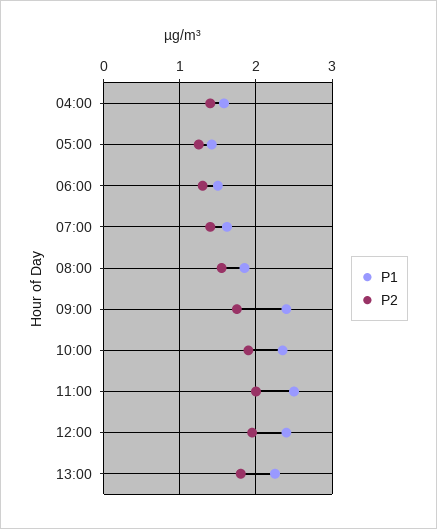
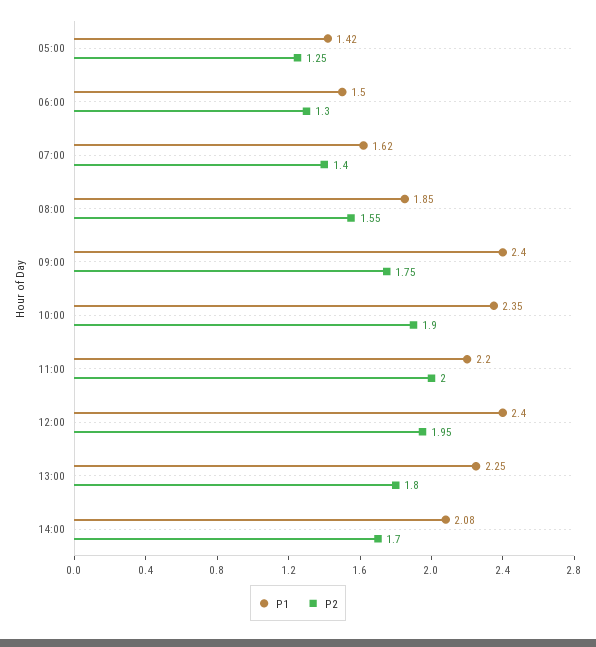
P1, 04:00: 1.6 -> none
P2, 04:00: 1.4 -> none
P1, 11:00: 2.5 -> 2.2
P1, 14:00: none -> 2.08
P2, 14:00: none -> 1.7

